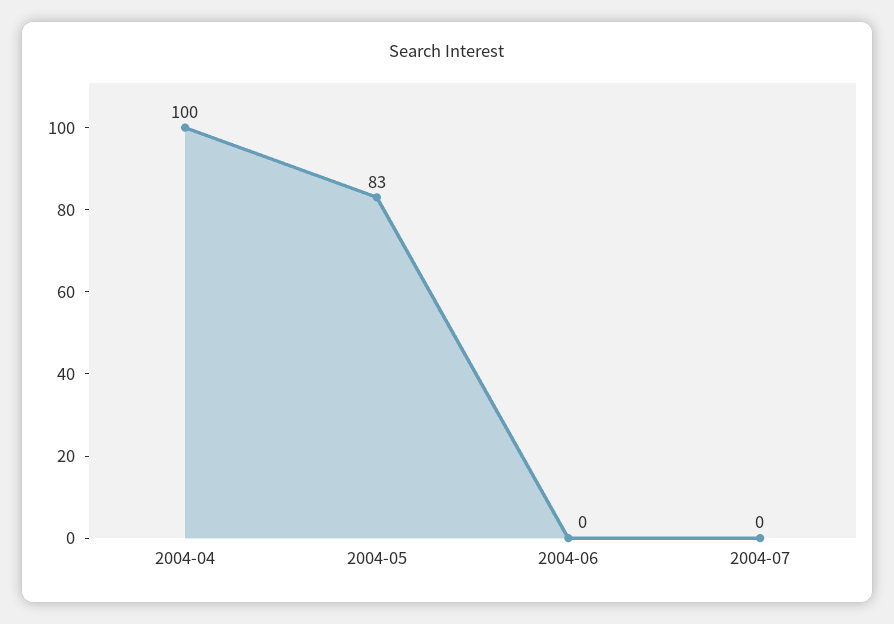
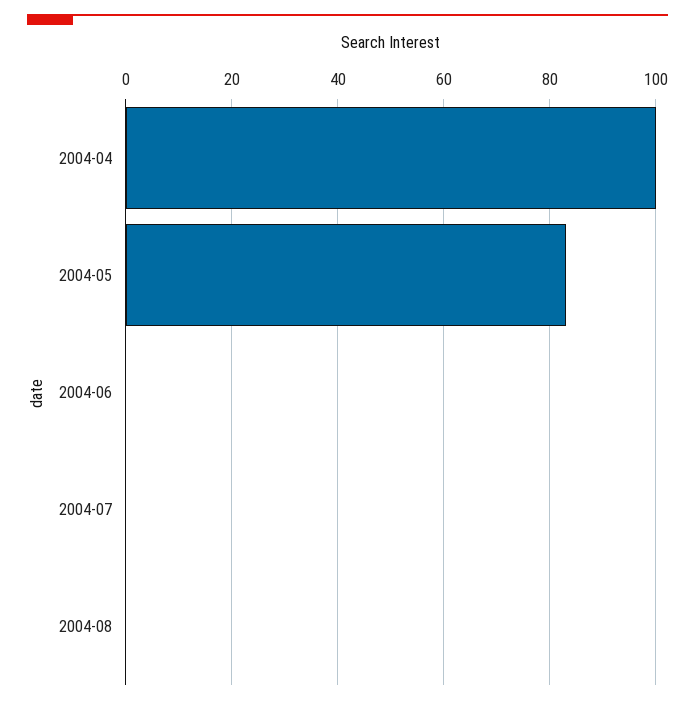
2004-08: none -> 0

